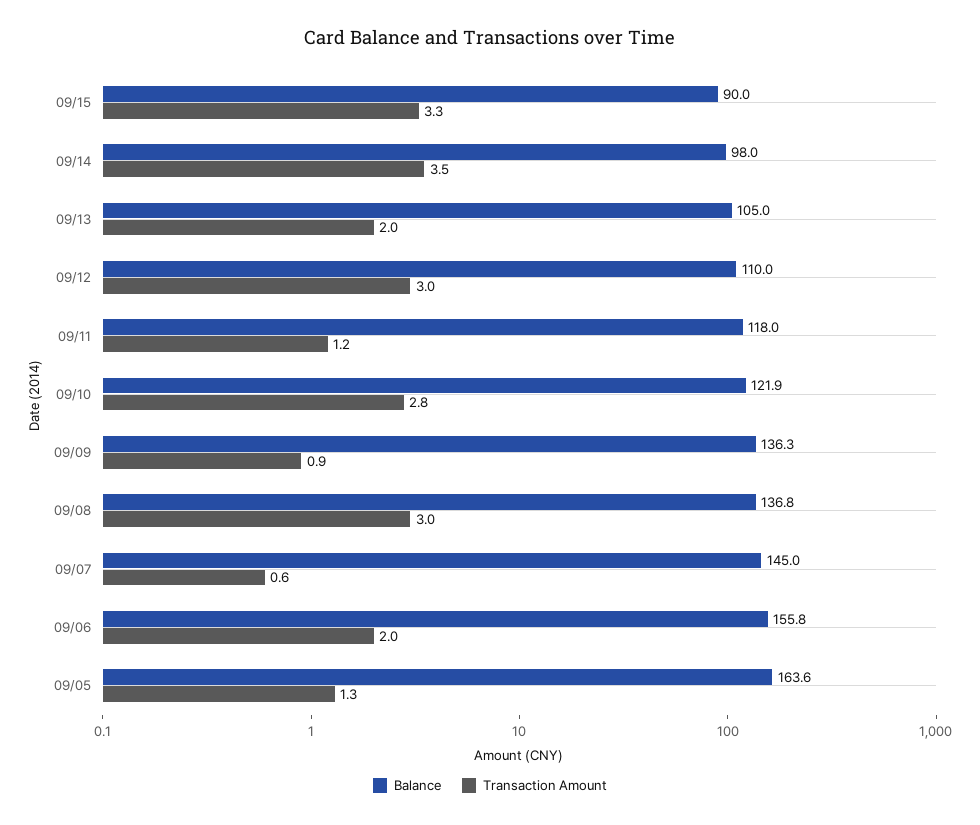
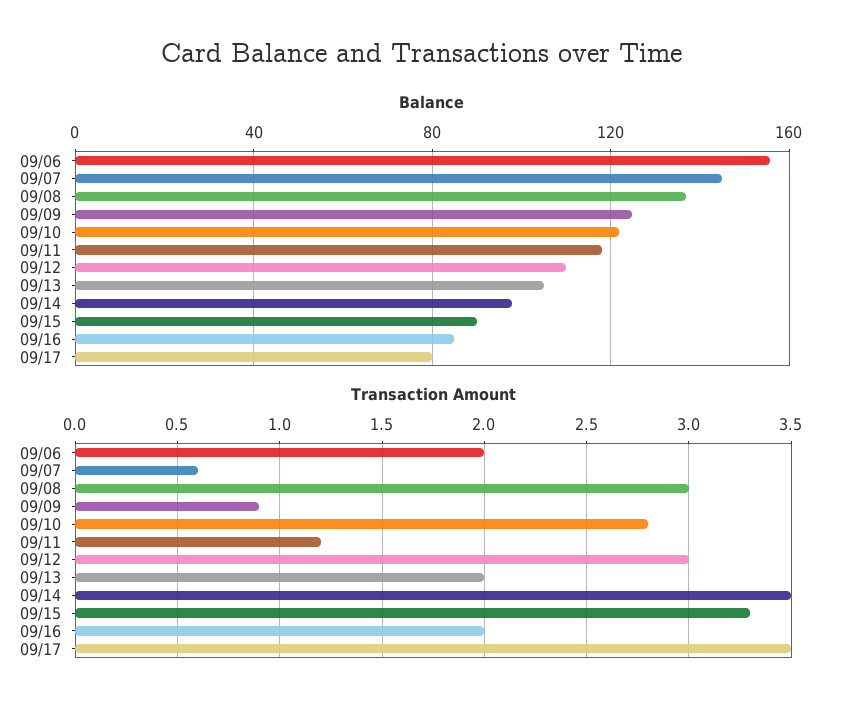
Balance, 09/09: 136.3 -> 125
Balance, 09/05: 163.6 -> none
Transaction Amount, 09/05: 1.3 -> none
Balance, 09/16: none -> 85
Balance, 09/17: none -> 80
Transaction Amount, 09/16: none -> 2
Transaction Amount, 09/17: none -> 3.5

